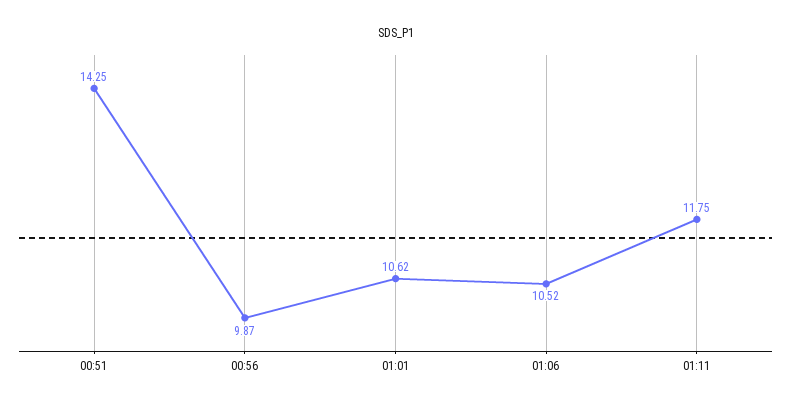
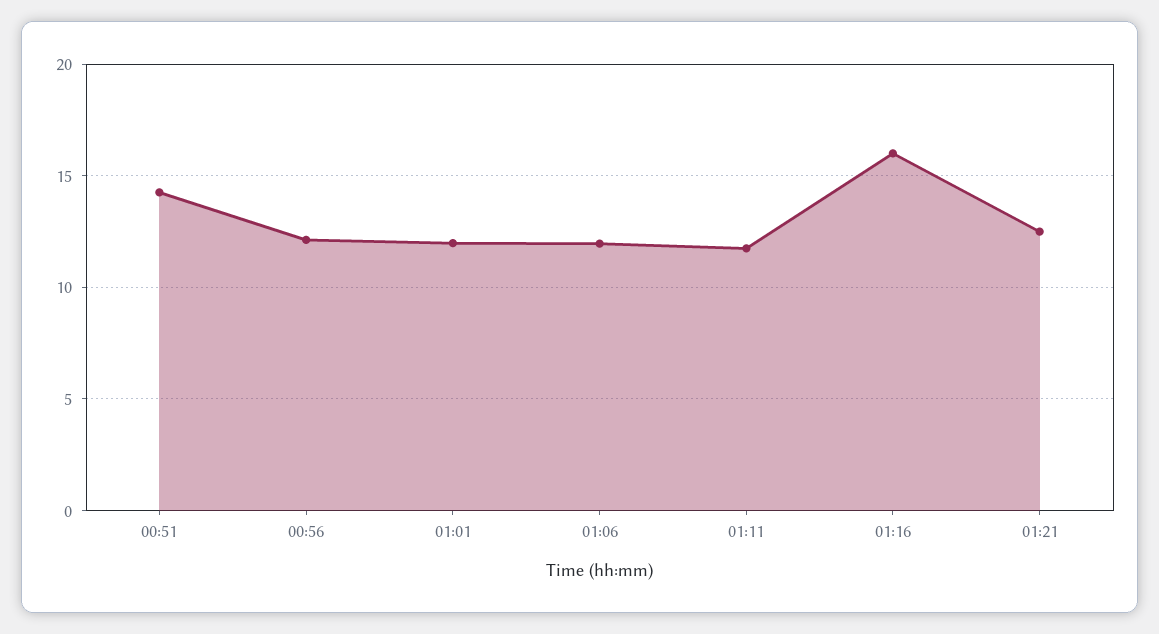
00:56: 9.87 -> 12
01:01: 10.62 -> 12
01:06: 10.52 -> 12
01:16: none -> 16
01:21: none -> 12.5

